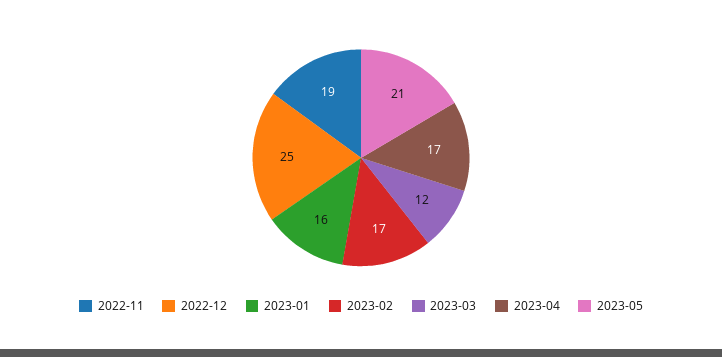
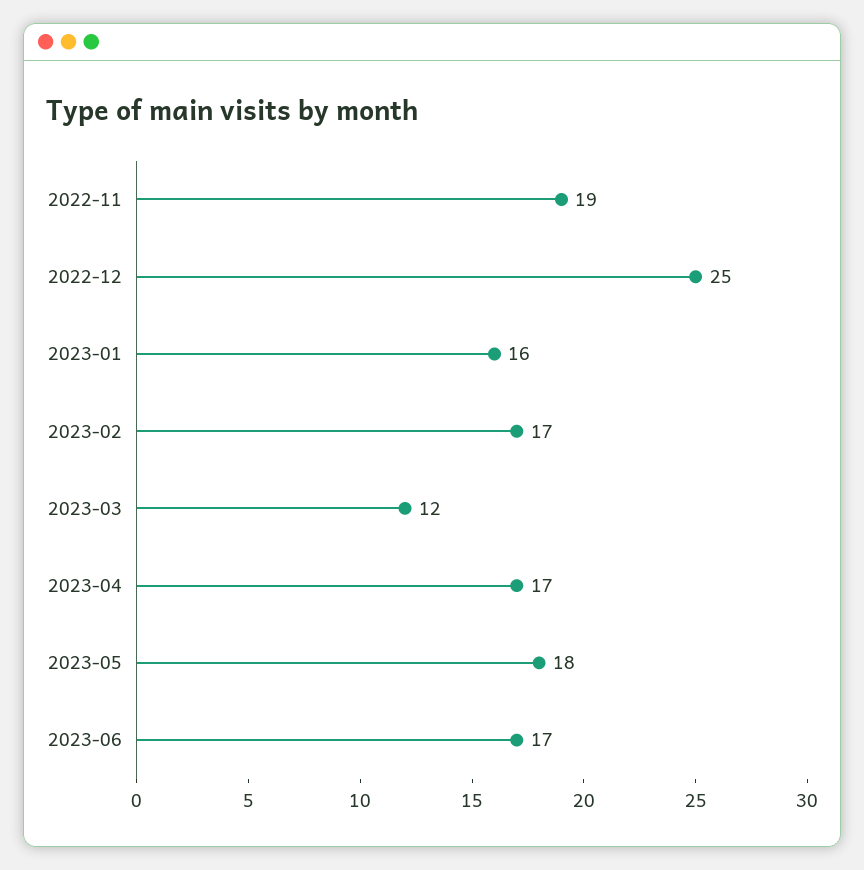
2023-05: 21 -> 18
2023-06: none -> 17

